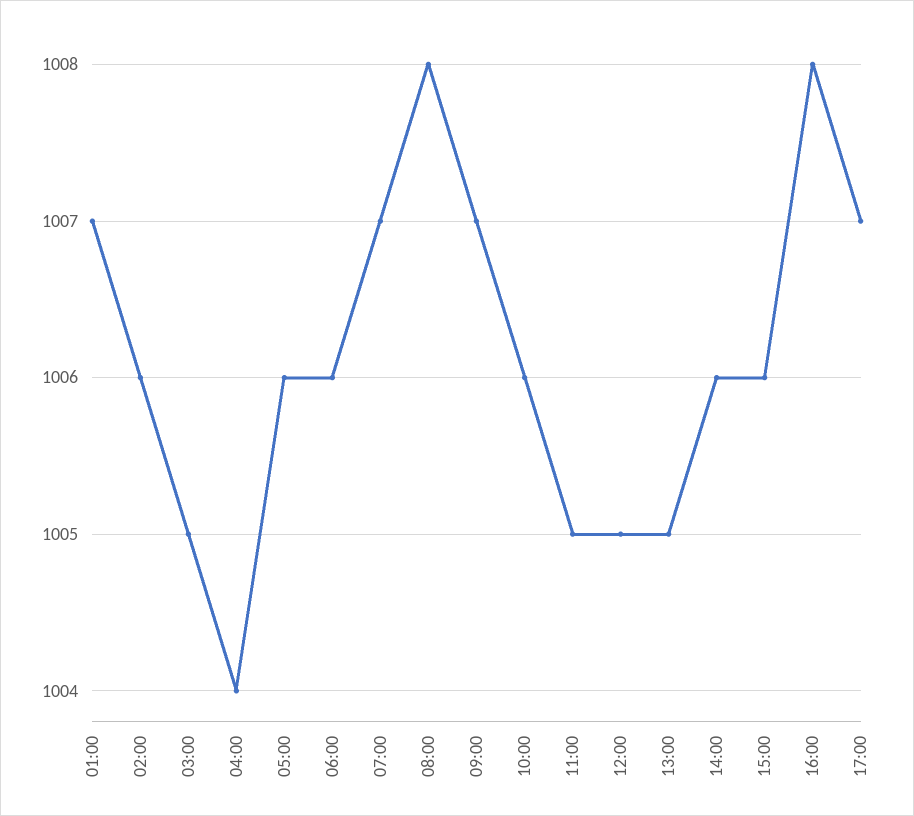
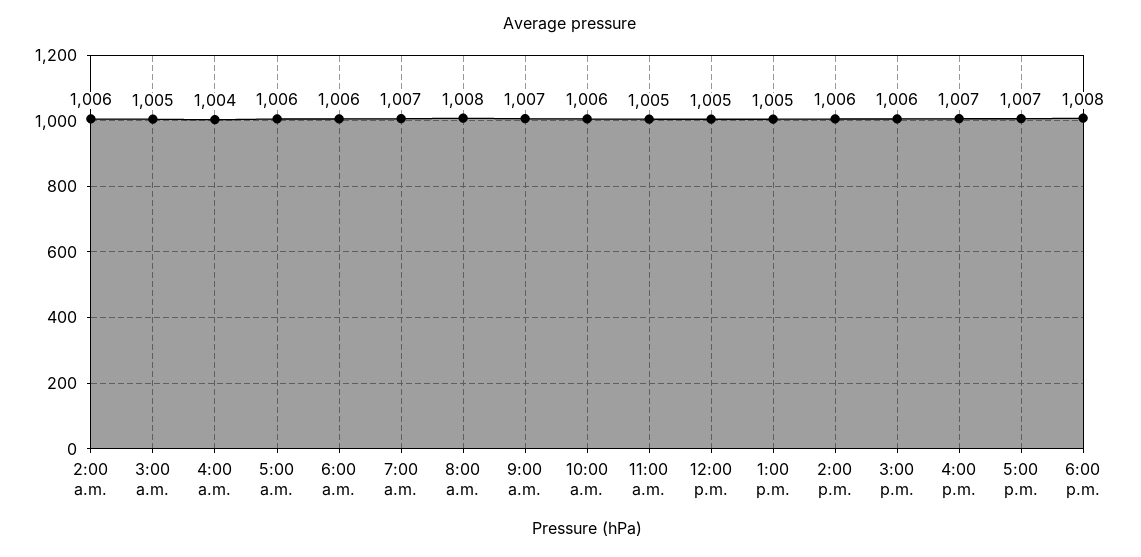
01:00: 1007 -> none
16:00: 1008 -> 1007
6:00 p.m.: none -> 1008

